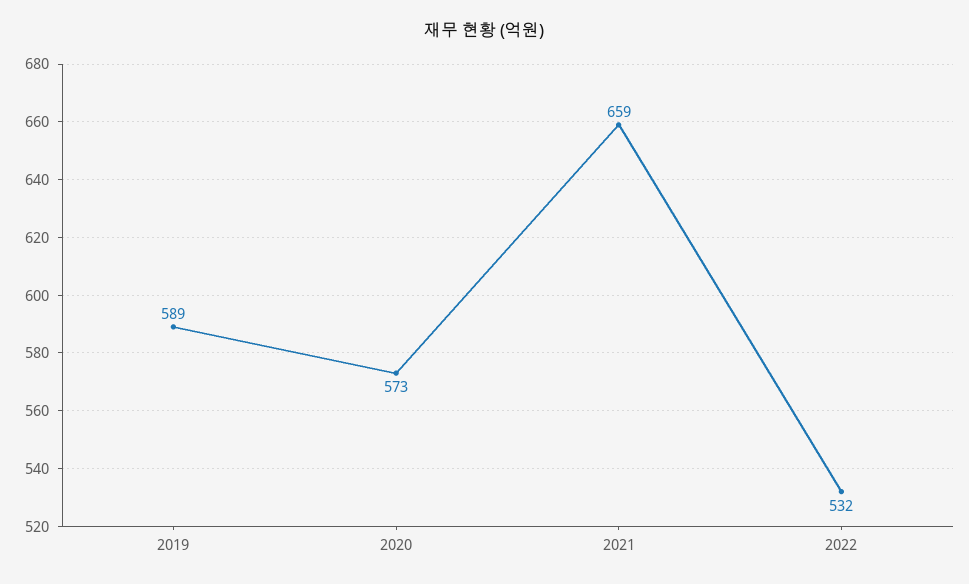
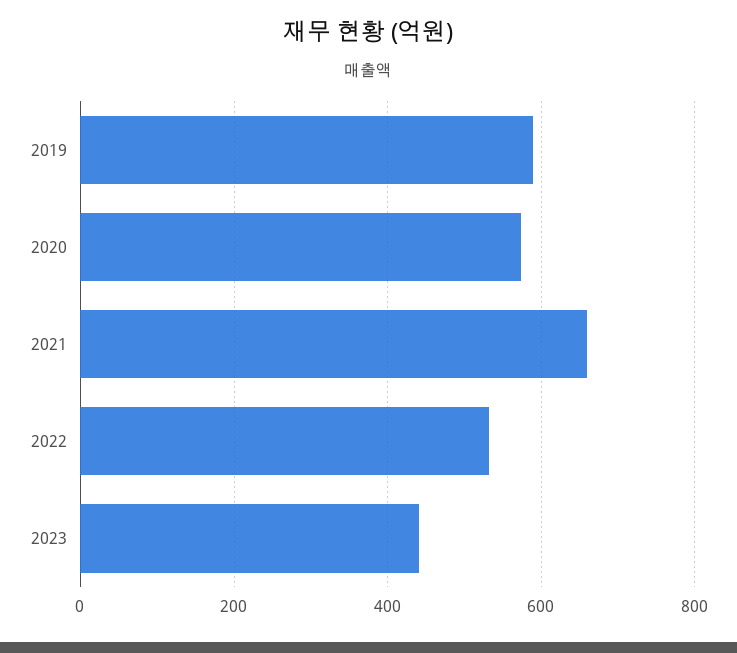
2023: none -> 440

